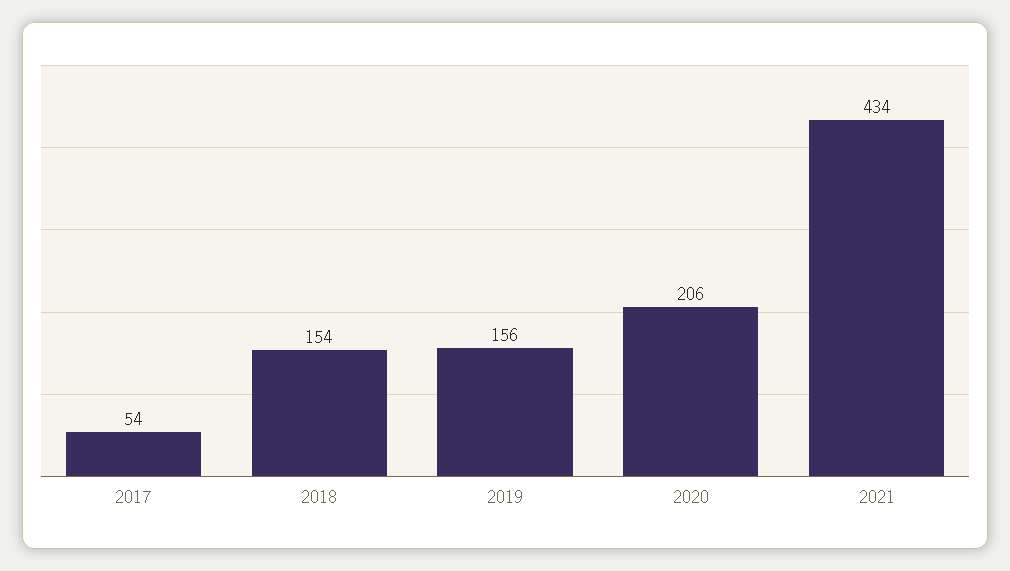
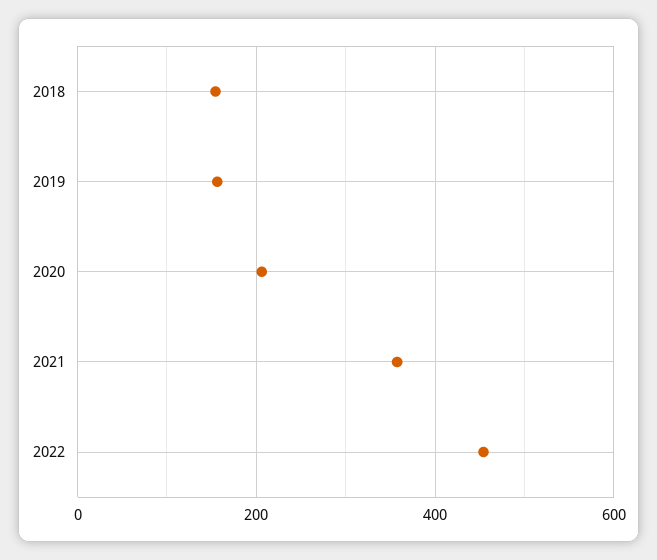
2017: 54 -> none
2021: 434 -> 360
2022: none -> 460

